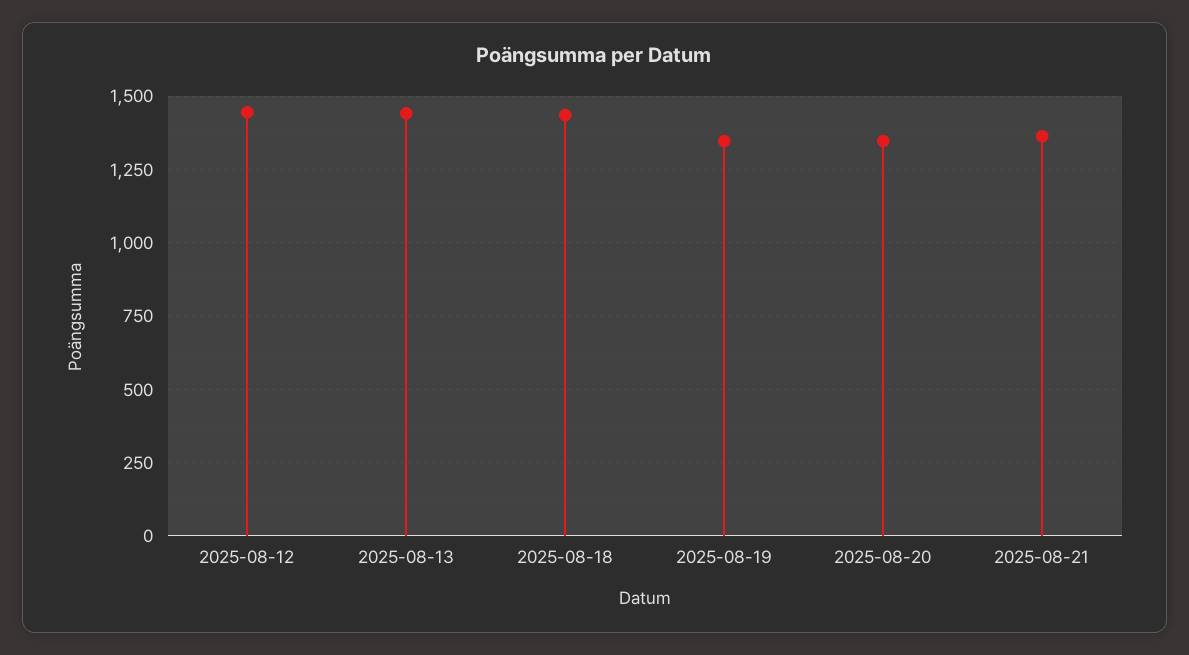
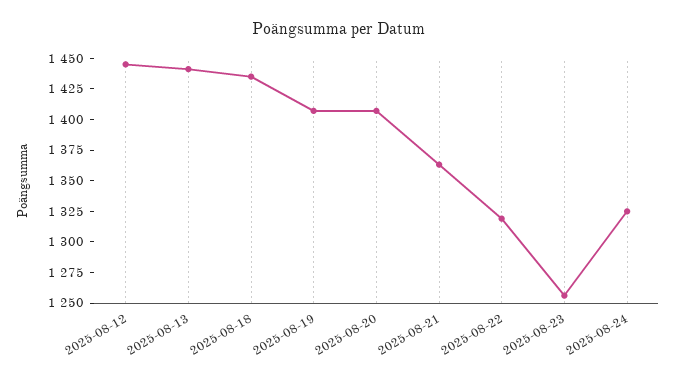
2025-08-19: 1350 -> 1400
2025-08-20: 1350 -> 1400
2025-08-22: none -> 1325
2025-08-23: none -> 1250
2025-08-24: none -> 1325

